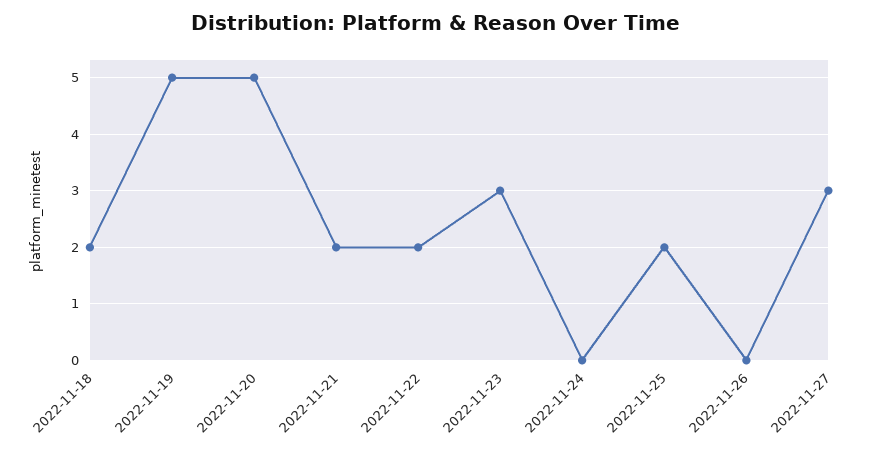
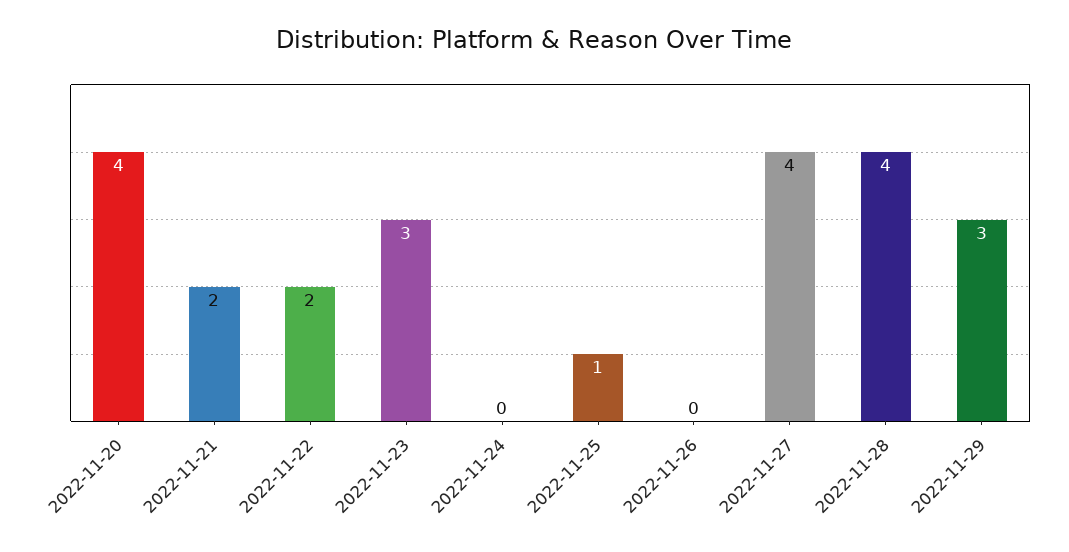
2022-11-18: 2 -> none
2022-11-19: 5 -> none
2022-11-20: 5 -> 4
2022-11-25: 2 -> 1
2022-11-27: 3 -> 4
2022-11-28: none -> 4
2022-11-29: none -> 3

